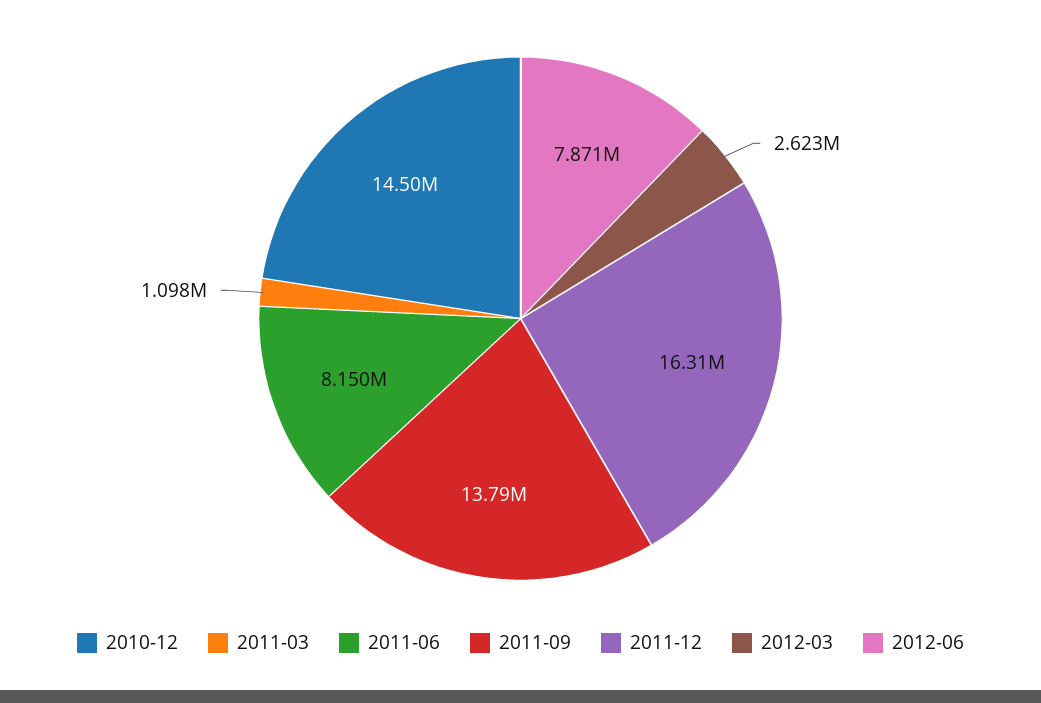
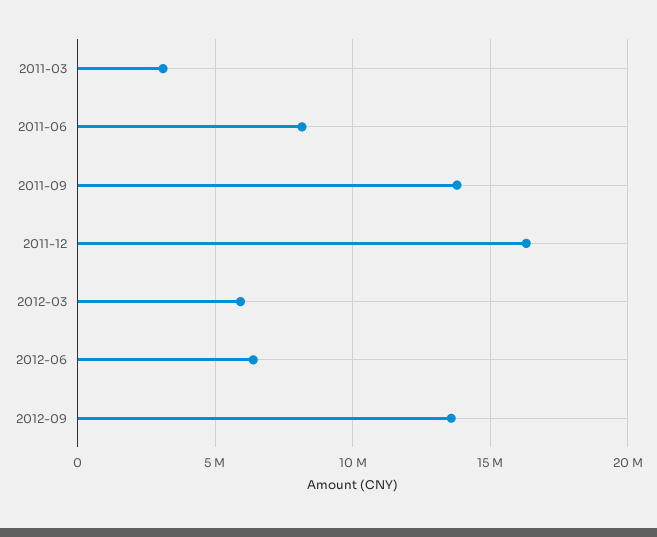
2010-12: 14500000 -> none
2011-03: 1098000 -> 3000000
2012-03: 2623000 -> 6000000
2012-06: 7871000 -> 6500000
2012-09: none -> 13500000

